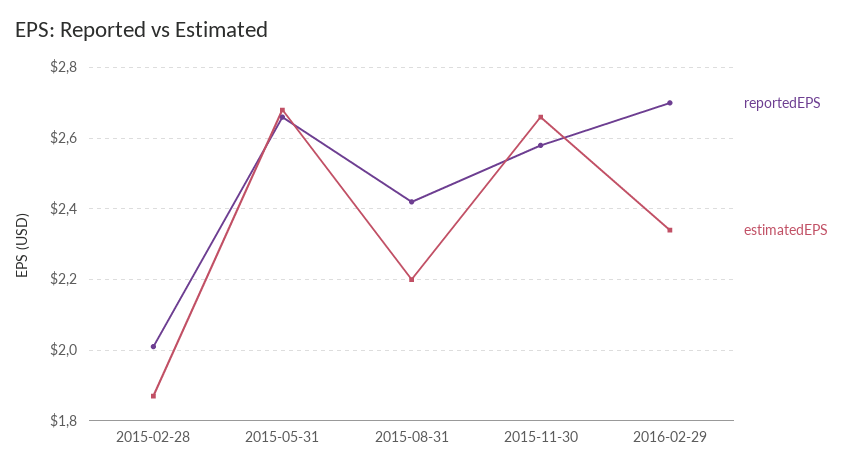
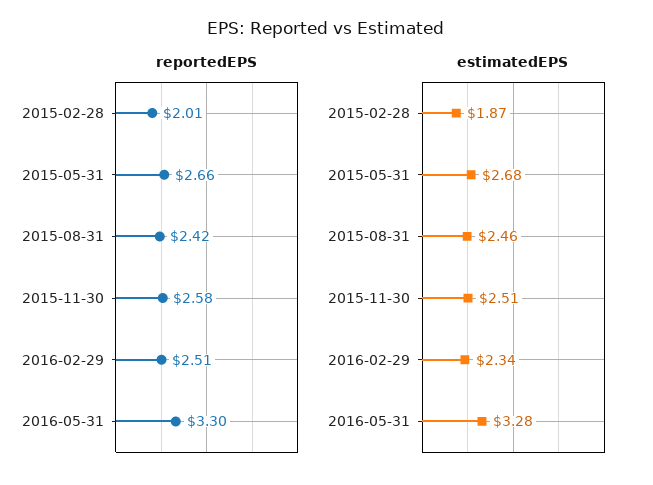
estimatedEPS, 2015-08-31: 2.2 -> 2.46
estimatedEPS, 2015-11-30: 2.65 -> 2.51
reportedEPS, 2016-02-29: 2.7 -> 2.51
reportedEPS, 2016-05-31: none -> 3.3
estimatedEPS, 2016-05-31: none -> 3.28

